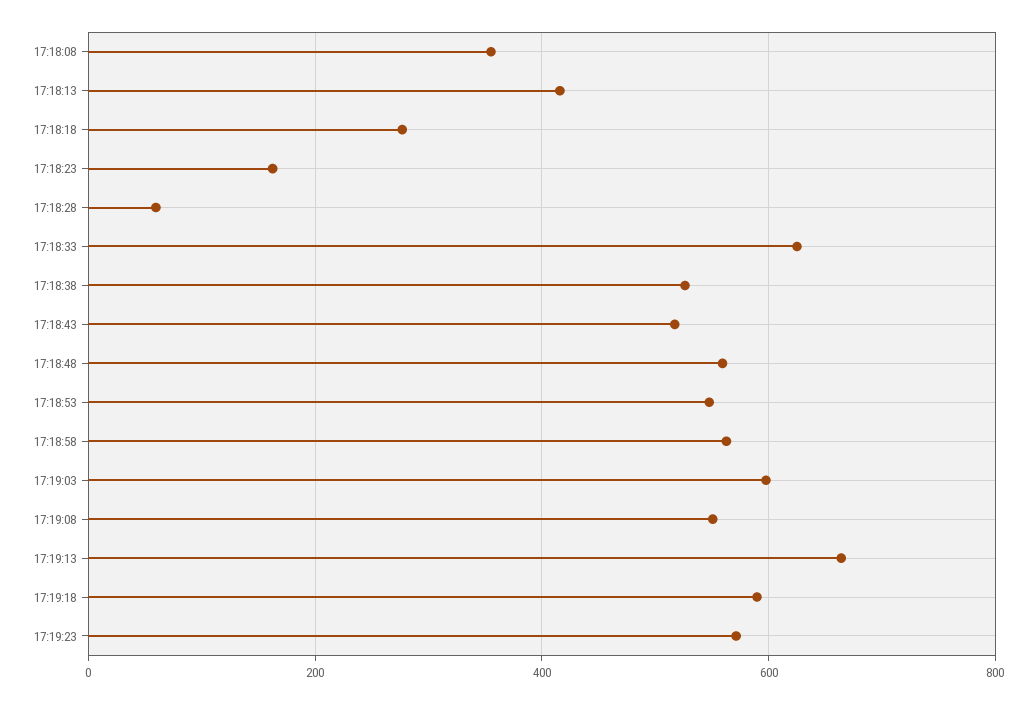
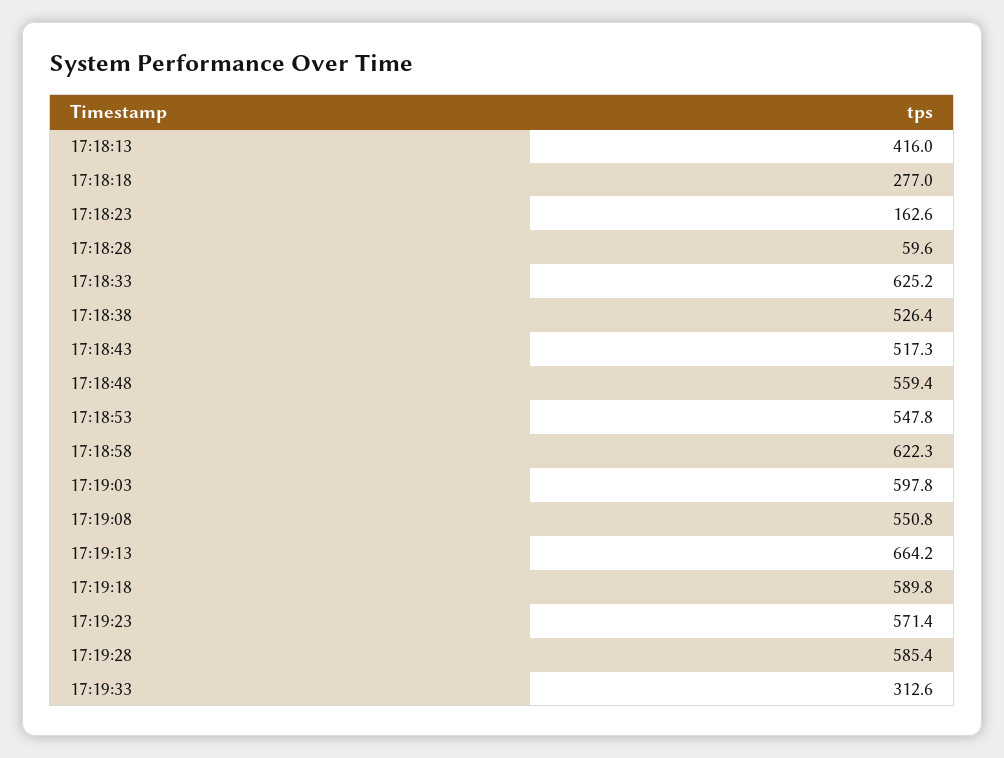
17:18:08: 360 -> none
17:18:58: 560 -> 622.3
17:19:28: none -> 585.4
17:19:33: none -> 312.6

